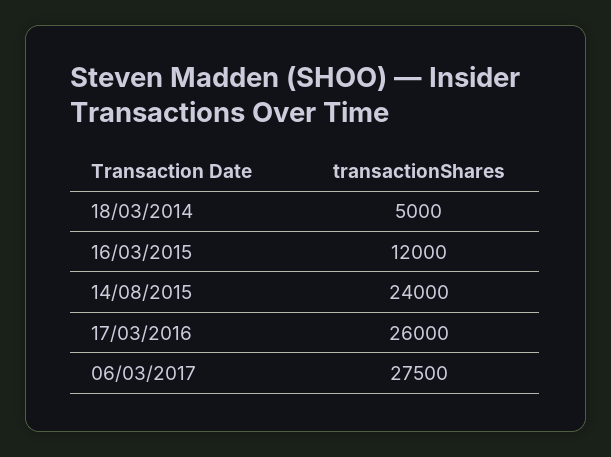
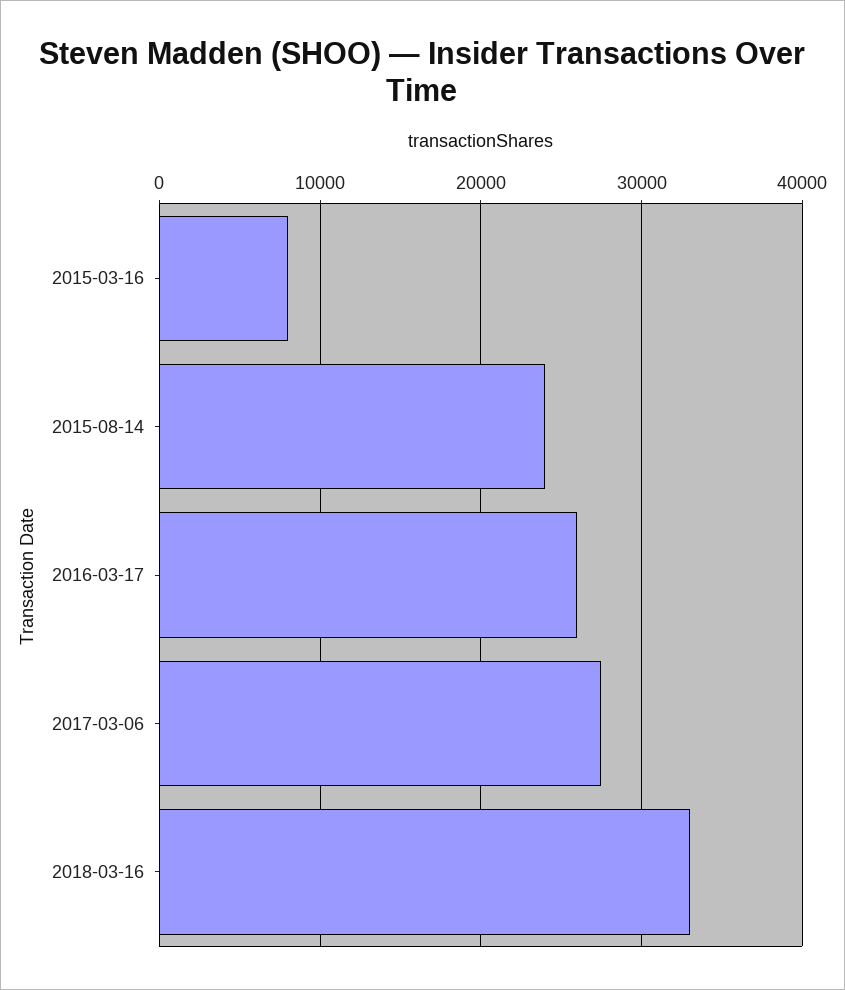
18/03/2014: 5000 -> none
16/03/2015: 12000 -> 8000
2018-03-16: none -> 33000

